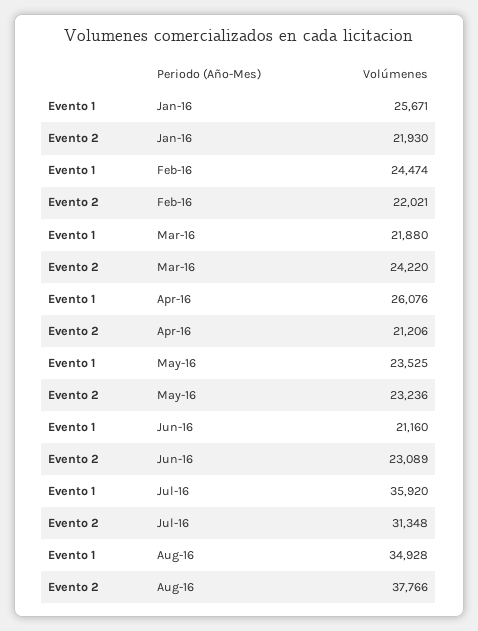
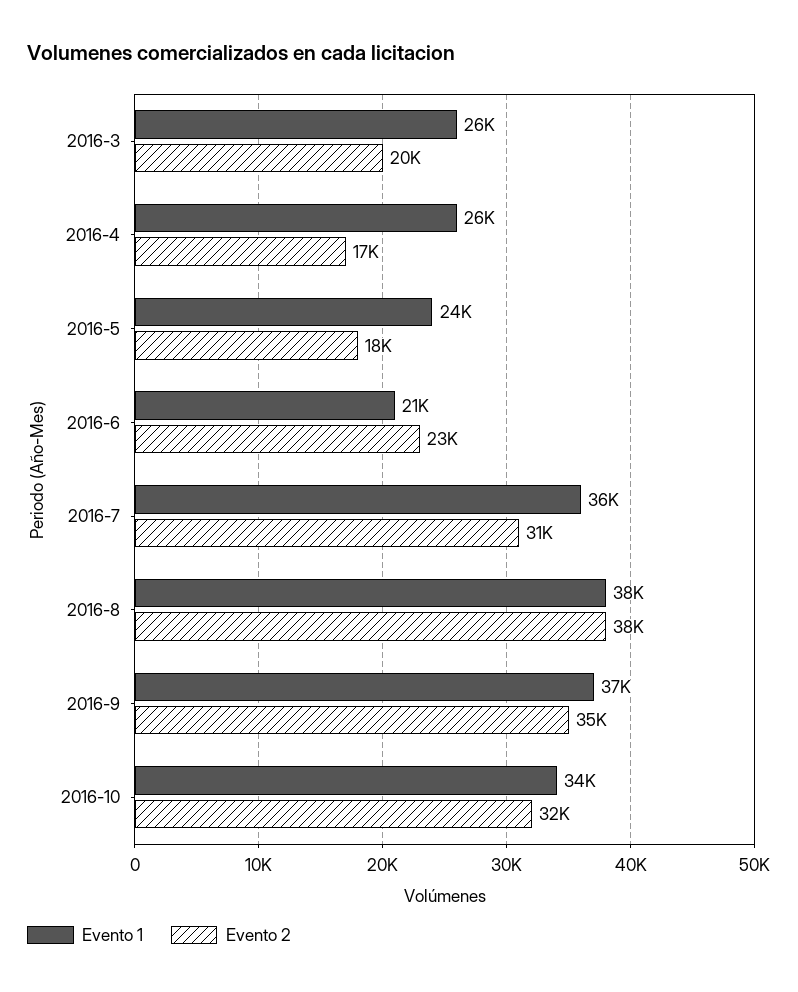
Evento 1, Jan-16: 25671 -> none
Evento 2, Jan-16: 21930 -> none
Evento 1, Feb-16: 24474 -> none
Evento 2, Feb-16: 22021 -> none
Evento 1, Mar-16: 21880 -> 26000
Evento 2, Mar-16: 24220 -> 20000
Evento 2, Apr-16: 21206 -> 17000
Evento 2, May-16: 23236 -> 18000
Evento 1, Aug-16: 34928 -> 38000
Evento 1, 2016-9: none -> 37000
Evento 2, 2016-9: none -> 35000
Evento 1, 2016-10: none -> 34000
Evento 2, 2016-10: none -> 32000

